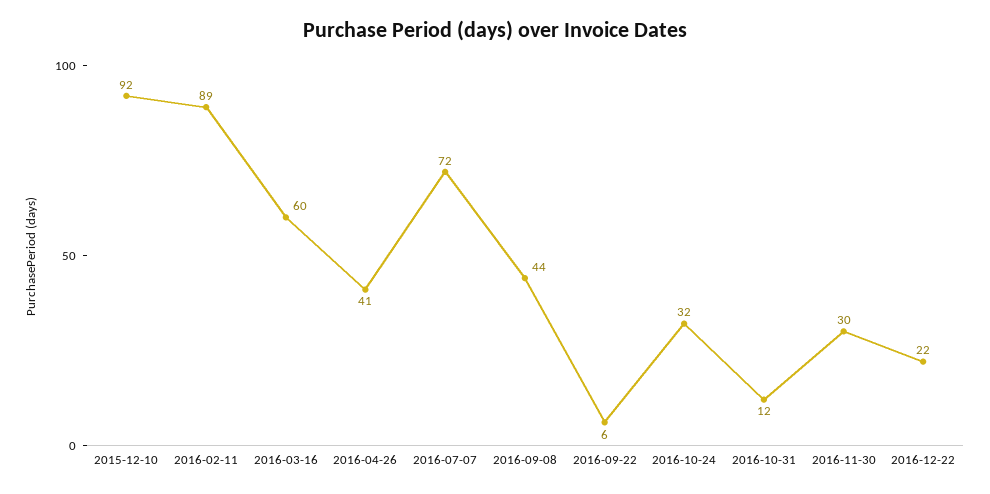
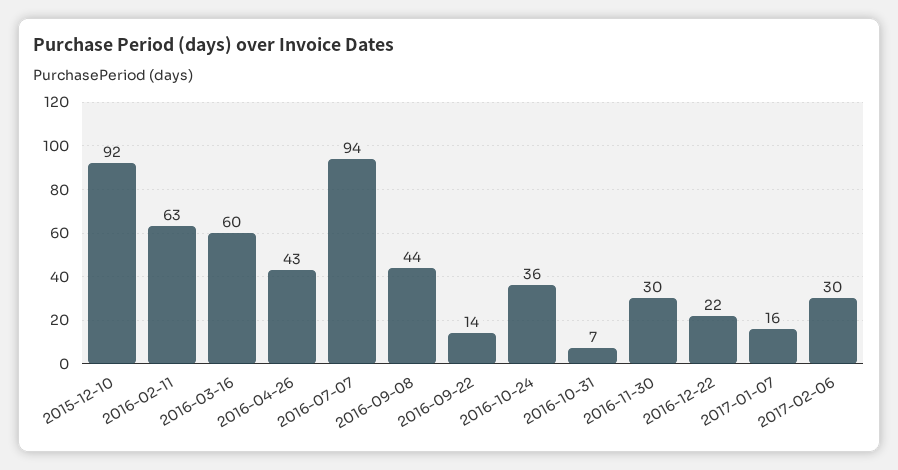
2016-02-11: 89 -> 63
2016-04-26: 41 -> 43
2016-07-07: 72 -> 94
2016-09-22: 6 -> 14
2016-10-24: 32 -> 36
2016-10-31: 12 -> 7
2017-01-07: none -> 16
2017-02-06: none -> 30

